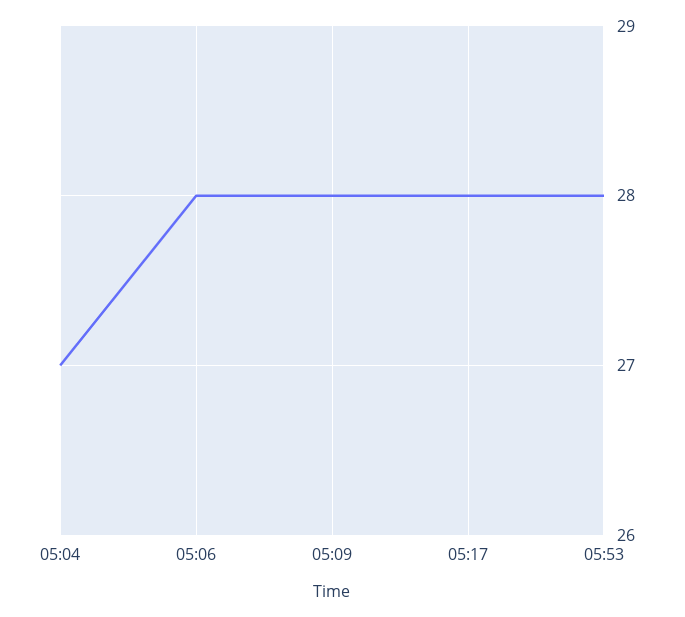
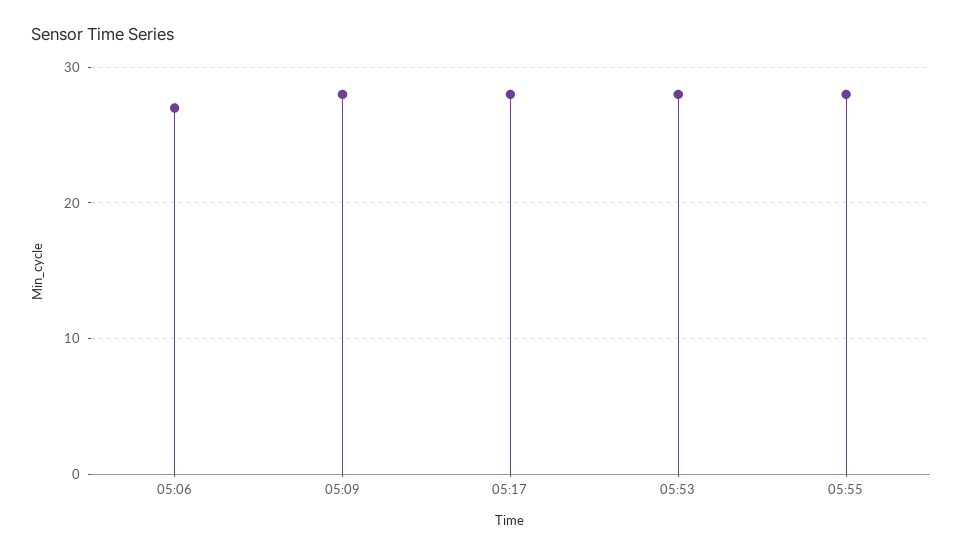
05:04: 27 -> none
05:06: 28 -> 27
05:55: none -> 28

